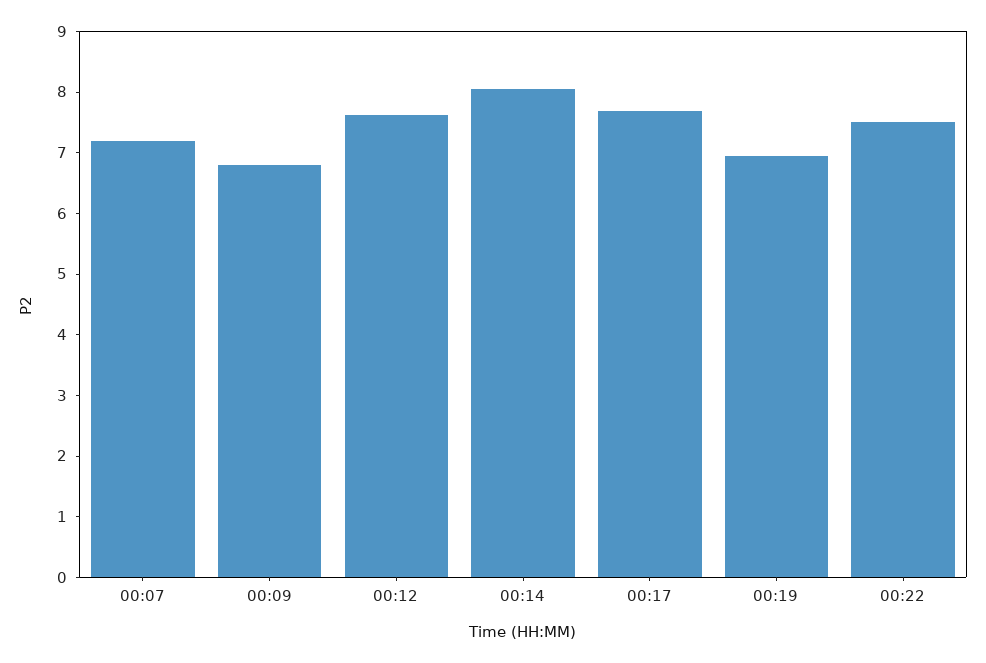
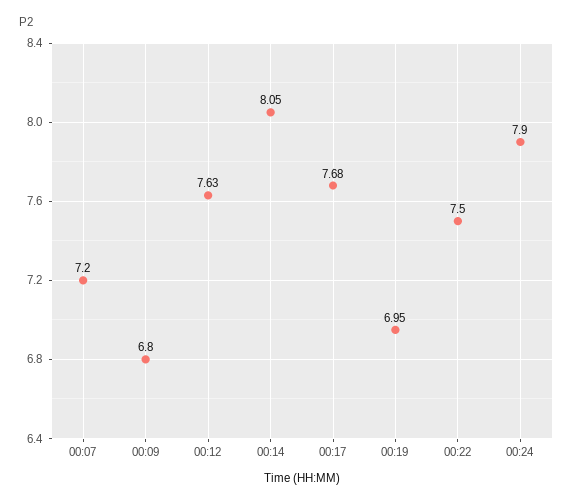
00:24: none -> 7.9

